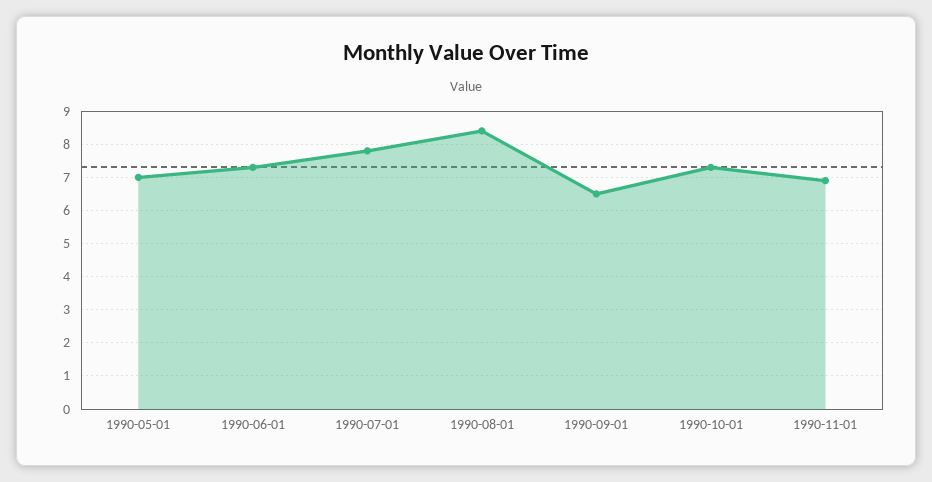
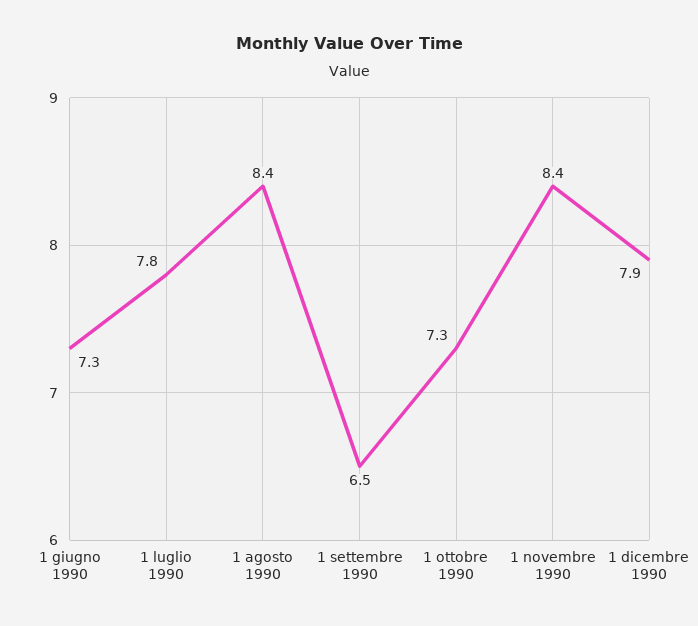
1990-05-01: 7 -> none
1990-11-01: 7 -> 8.4
1 dicembre 1990: none -> 7.9

